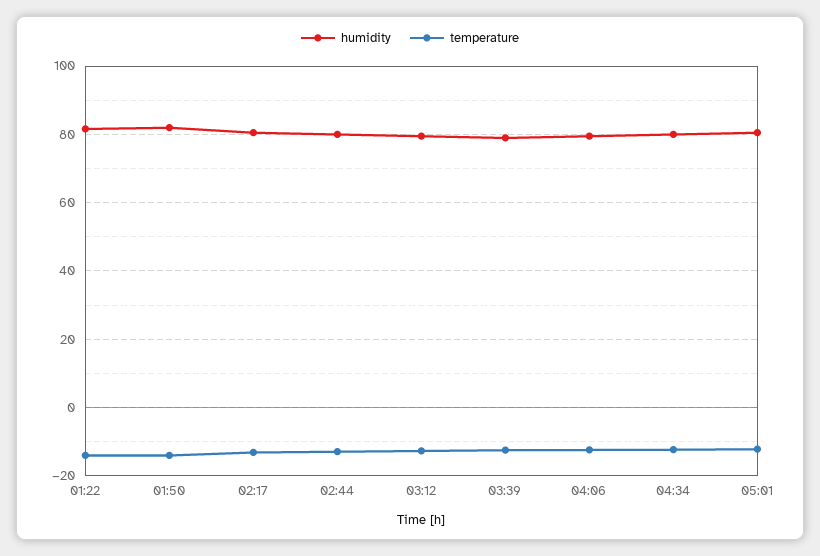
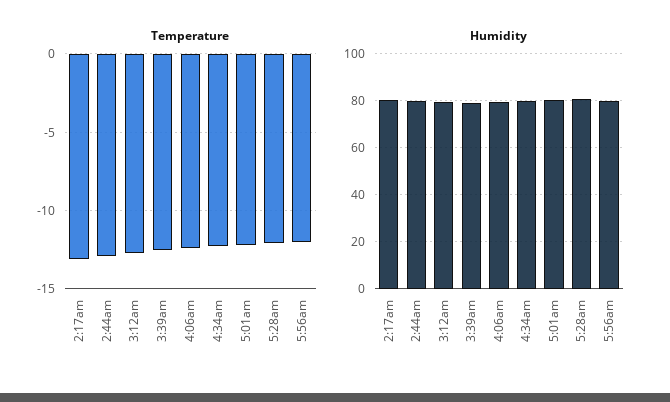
humidity, 01:22: 82 -> none
temperature, 01:22: -14 -> none
humidity, 01:50: 82 -> none
temperature, 01:50: -14 -> none
temperature, 5:28am: none -> -12
temperature, 5:56am: none -> -12
humidity, 5:28am: none -> 80
humidity, 5:56am: none -> 80

